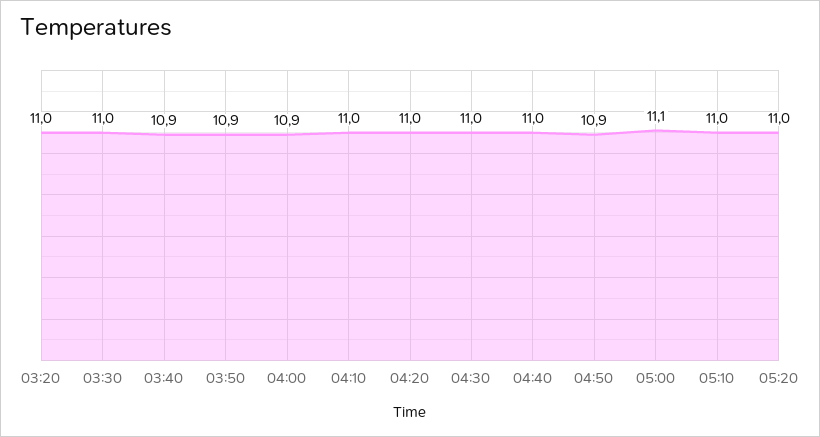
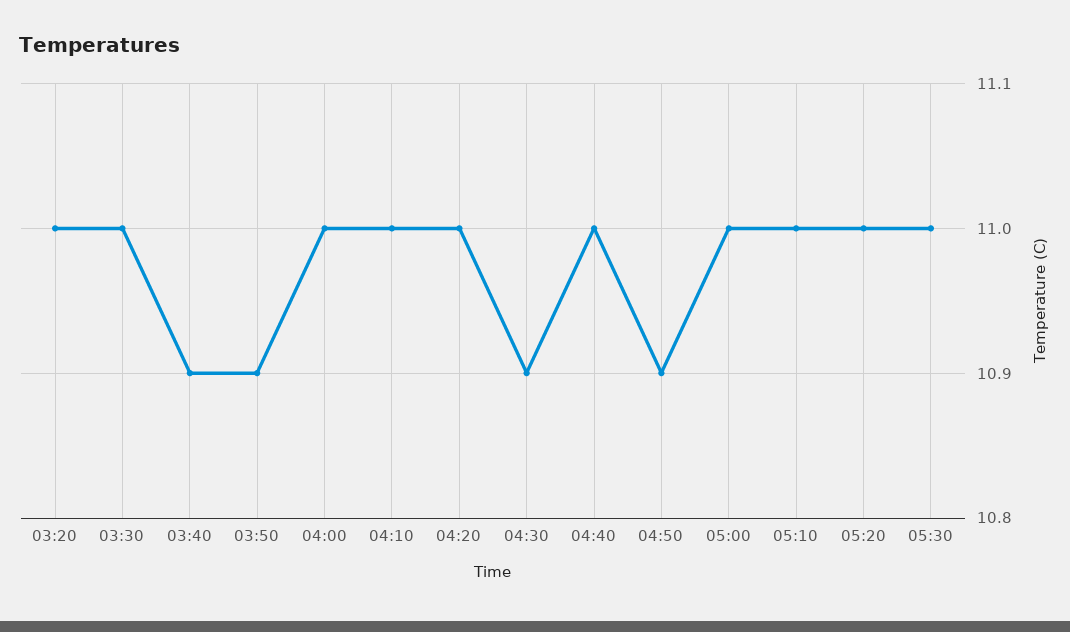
04:00: 10.9 -> 11
04:30: 11 -> 10.9
05:00: 11.1 -> 11
05:30: none -> 11

